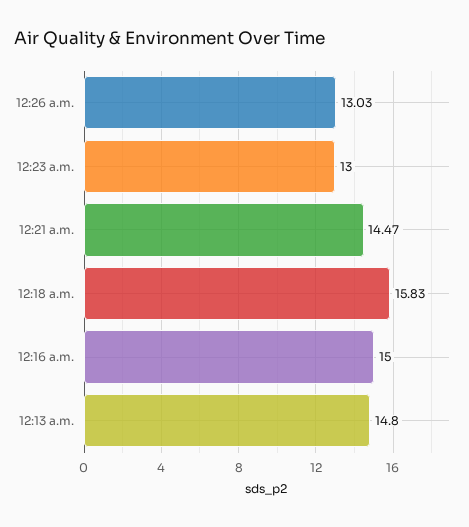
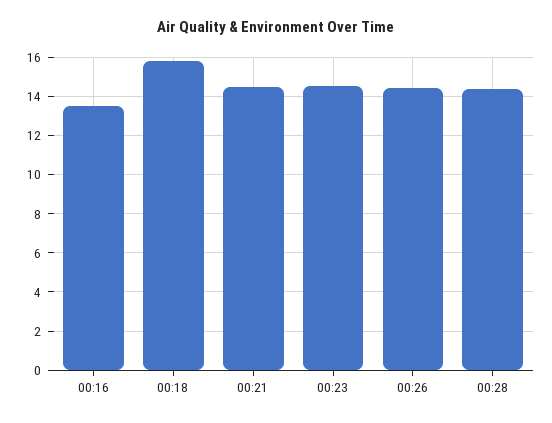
12:26 a.m.: 13.03 -> 14.5
12:23 a.m.: 13 -> 14.5
12:16 a.m.: 15 -> 13.5
12:13 a.m.: 14.8 -> none
00:28: none -> 14.5

